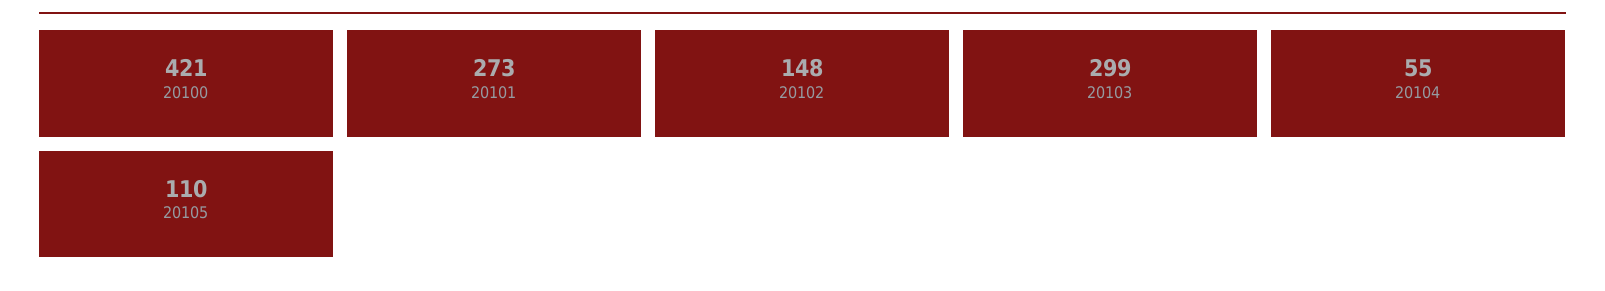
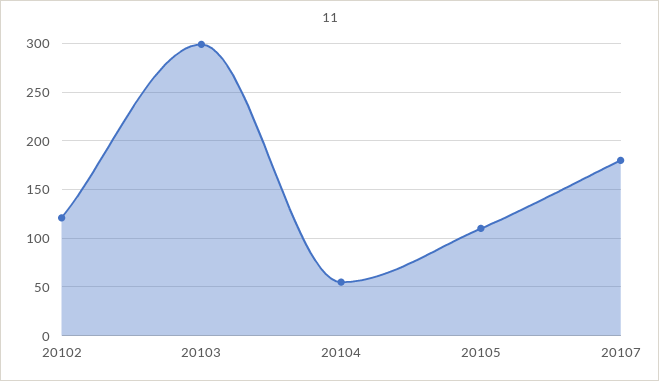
20100: 421 -> none
20101: 273 -> none
20102: 148 -> 120
20107: none -> 180

